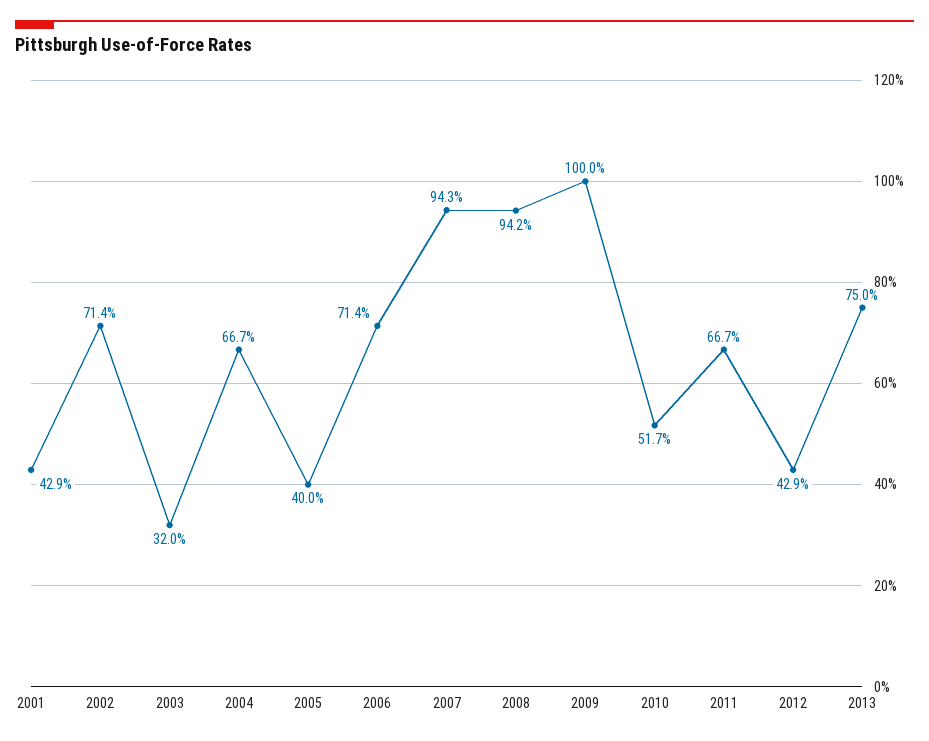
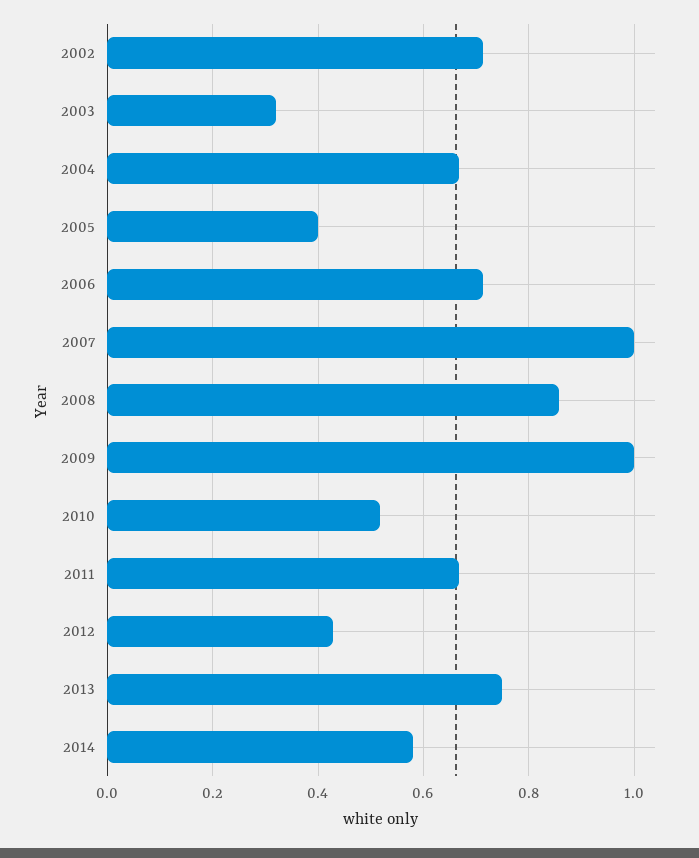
2001: 0.429 -> none
2007: 0.943 -> 1
2008: 0.942 -> 0.86
2014: none -> 0.58

